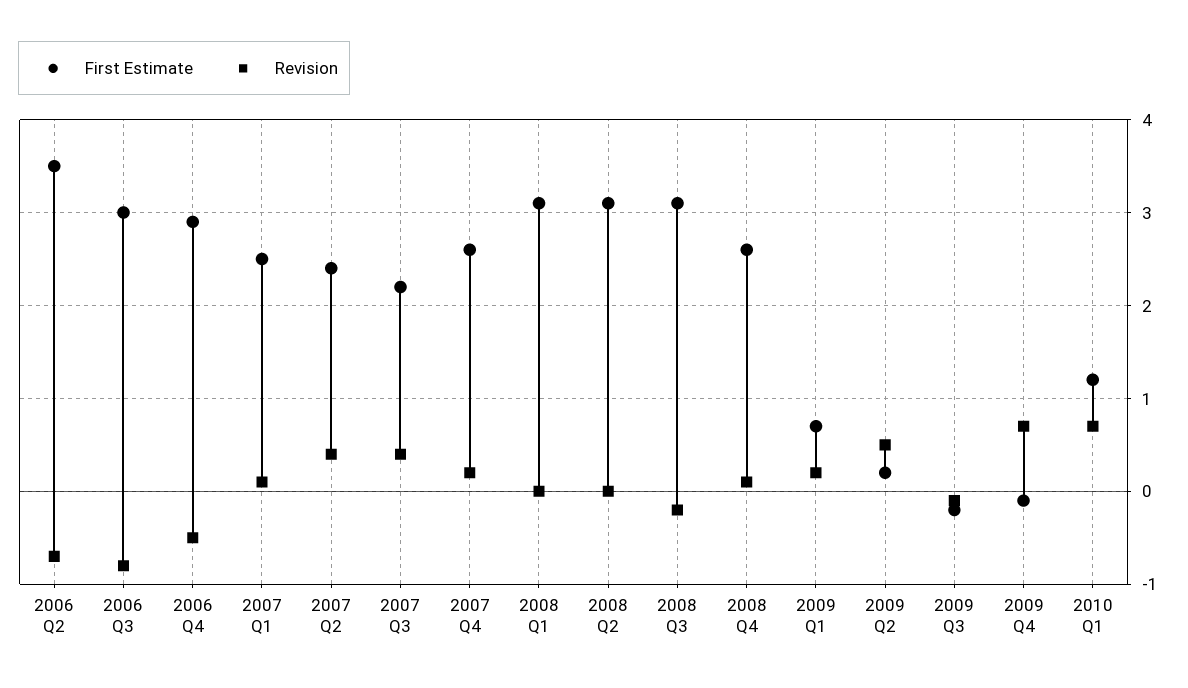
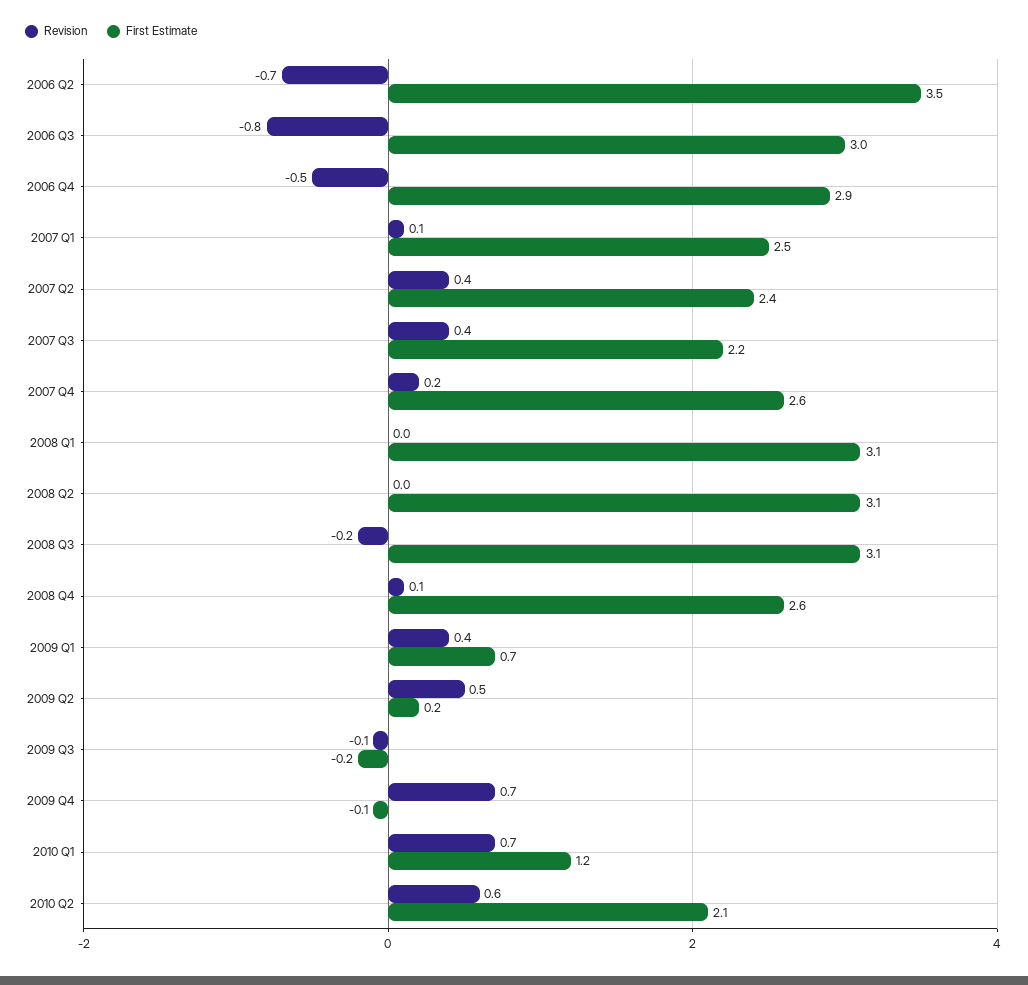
Revision, 2009 Q1: 0.2 -> 0.4
Revision, 2010 Q2: none -> 0.6
First Estimate, 2010 Q2: none -> 2.1

